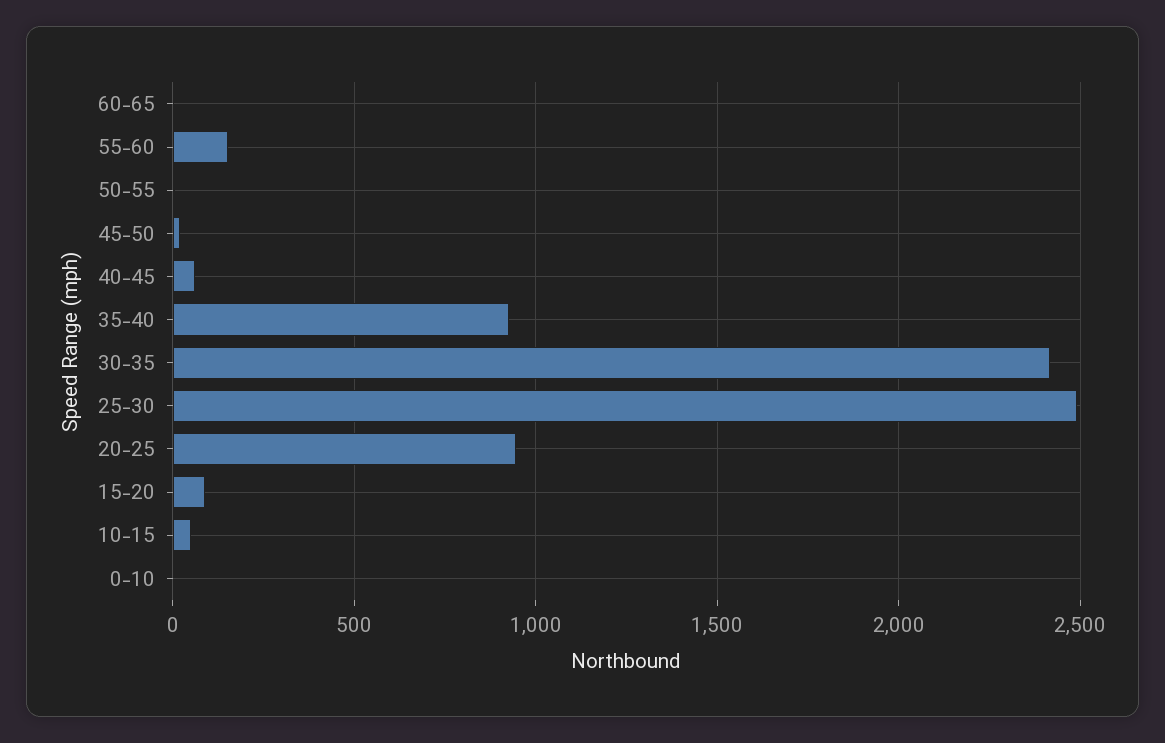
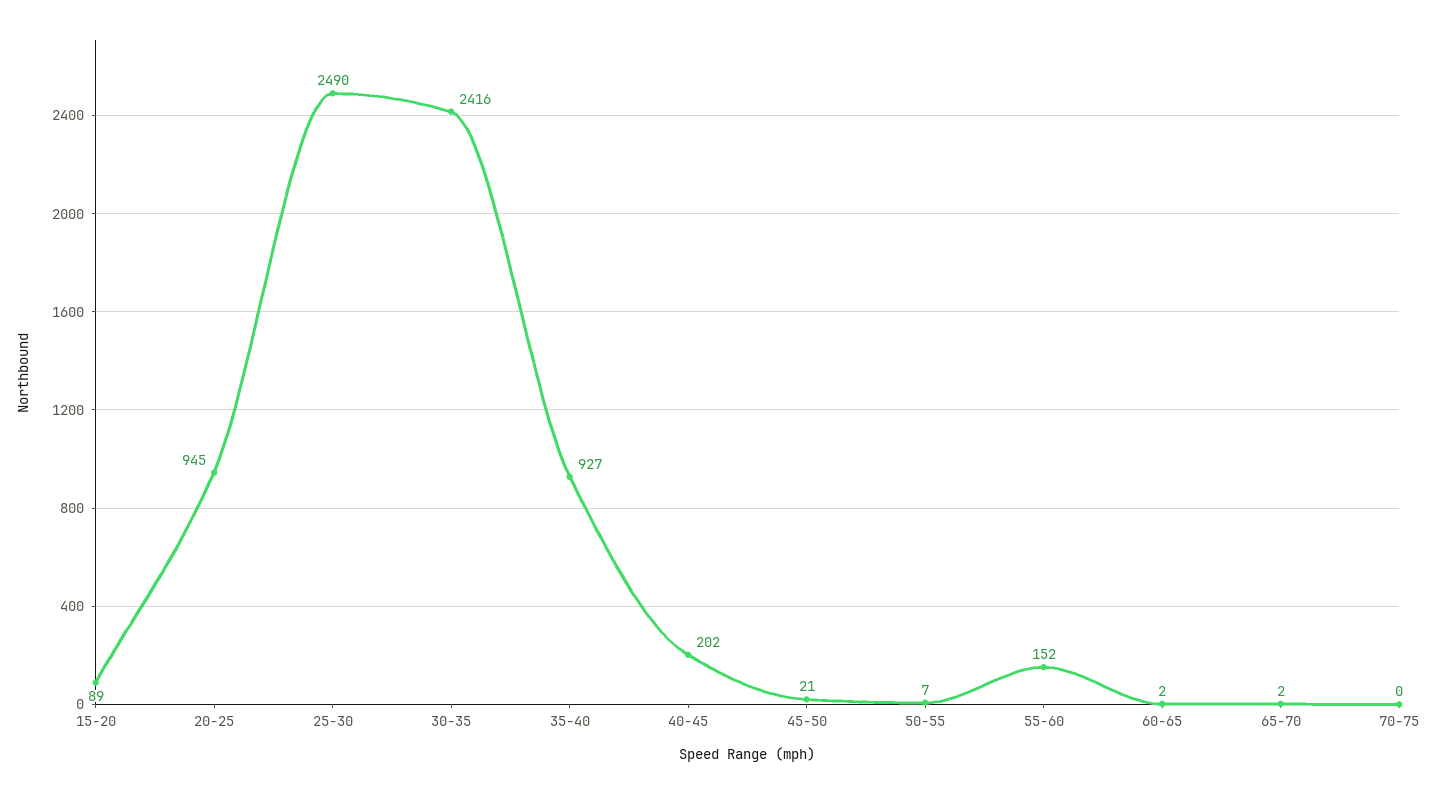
40-45: 50 -> 202
10-15: 50 -> none
0-10: 0 -> none
65-70: none -> 2
70-75: none -> 0

